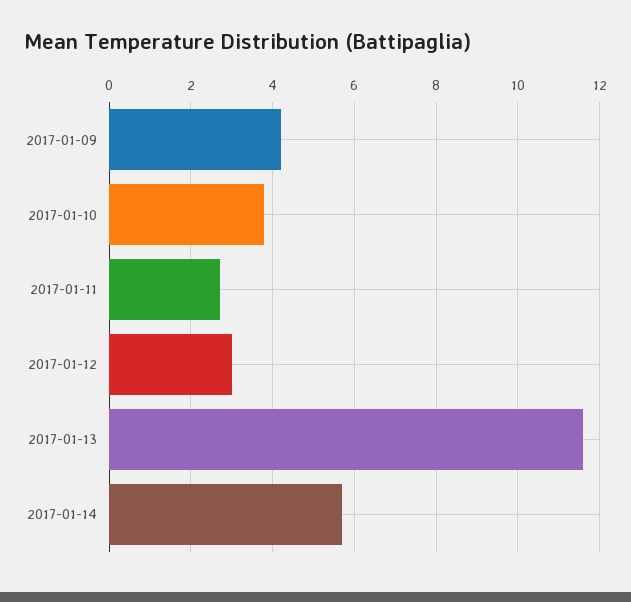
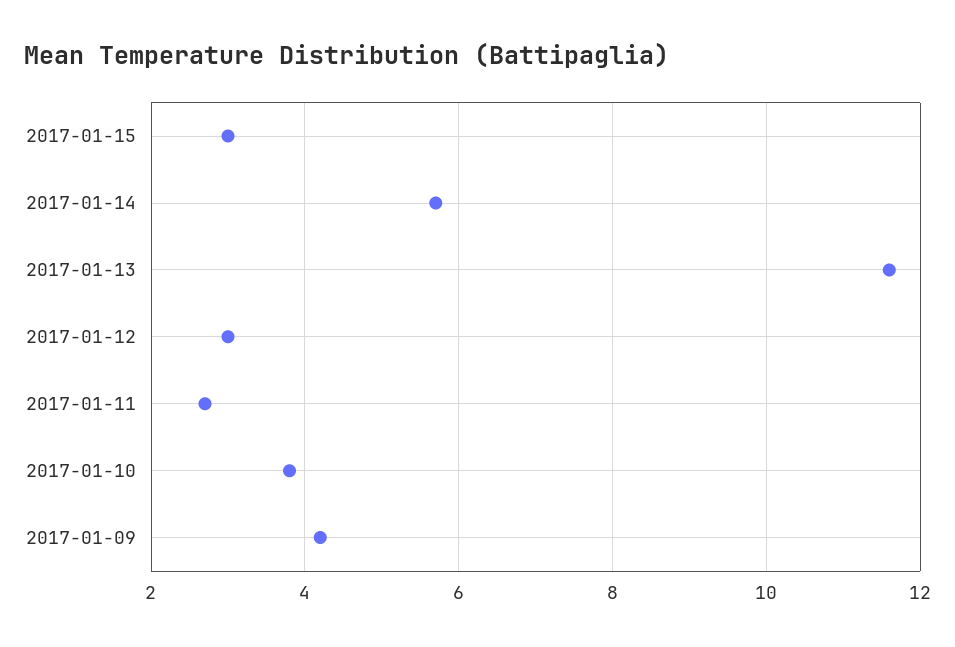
2017-01-15: none -> 3

